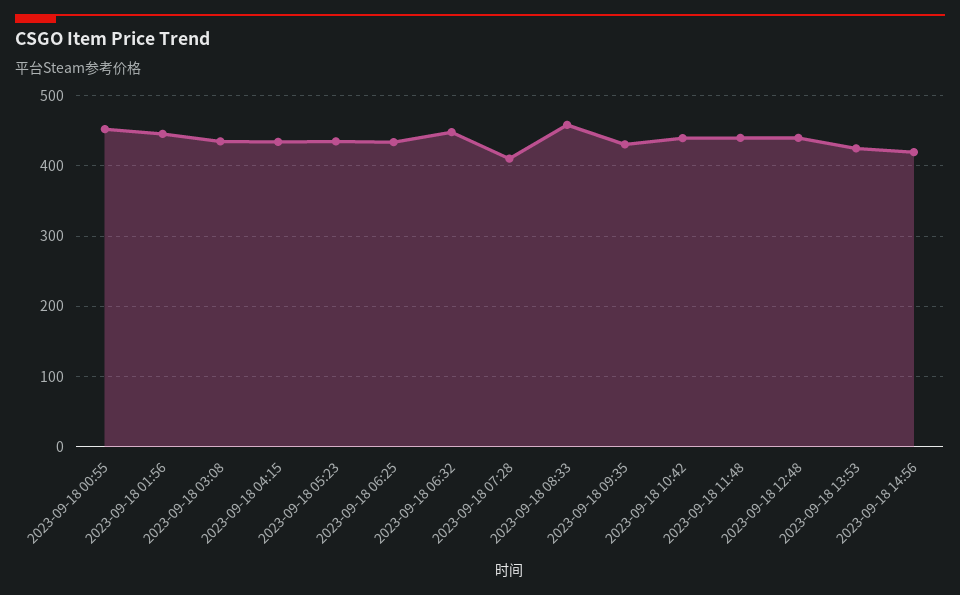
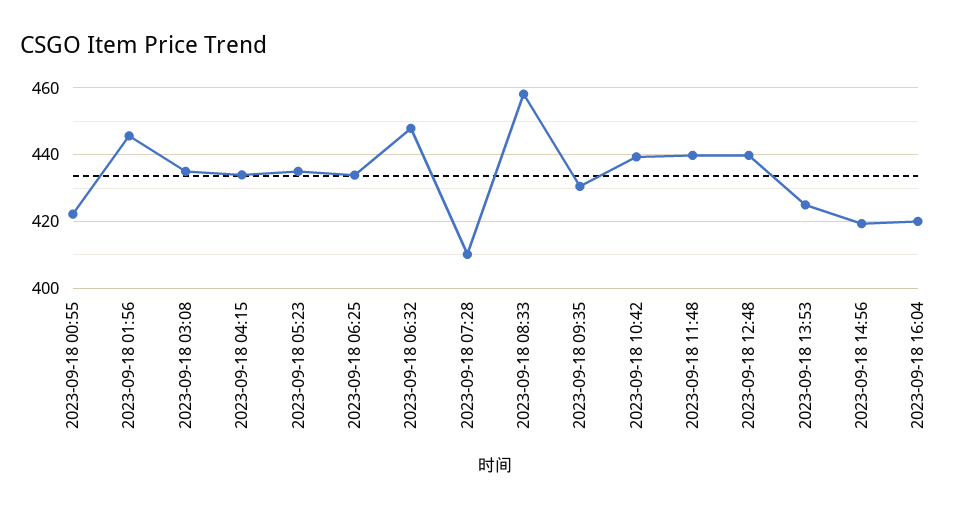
2023-09-18 00:55: 450 -> 422
2023-09-18 16:04: none -> 420

